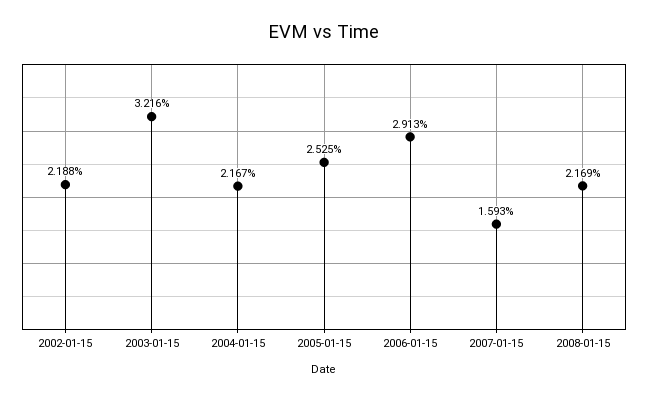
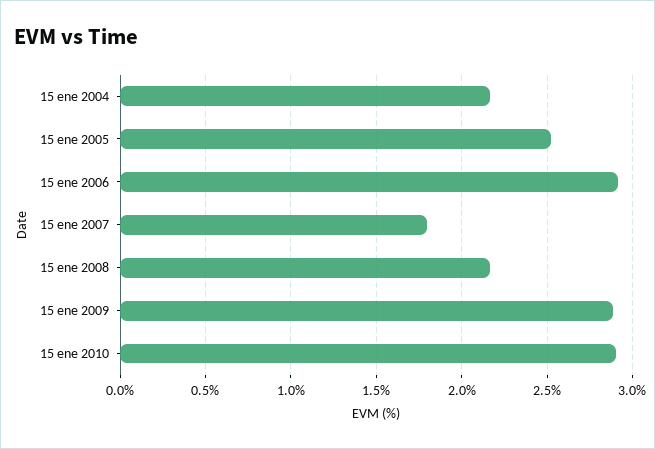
2002-01-15: 2.188 -> none
2003-01-15: 3.216 -> none
2007-01-15: 1.593 -> 1.8
15 ene 2009: none -> 2.9
15 ene 2010: none -> 2.9

